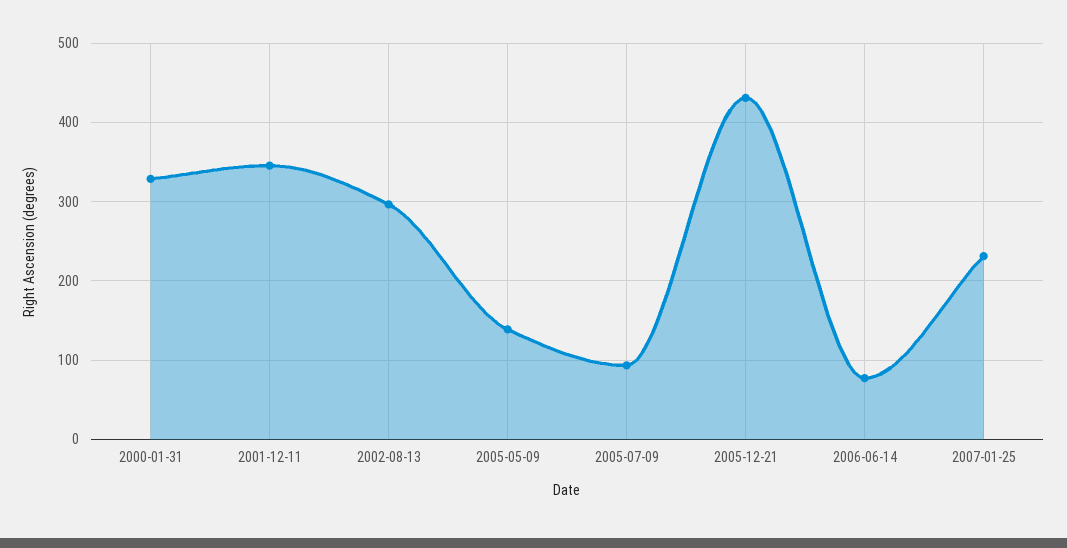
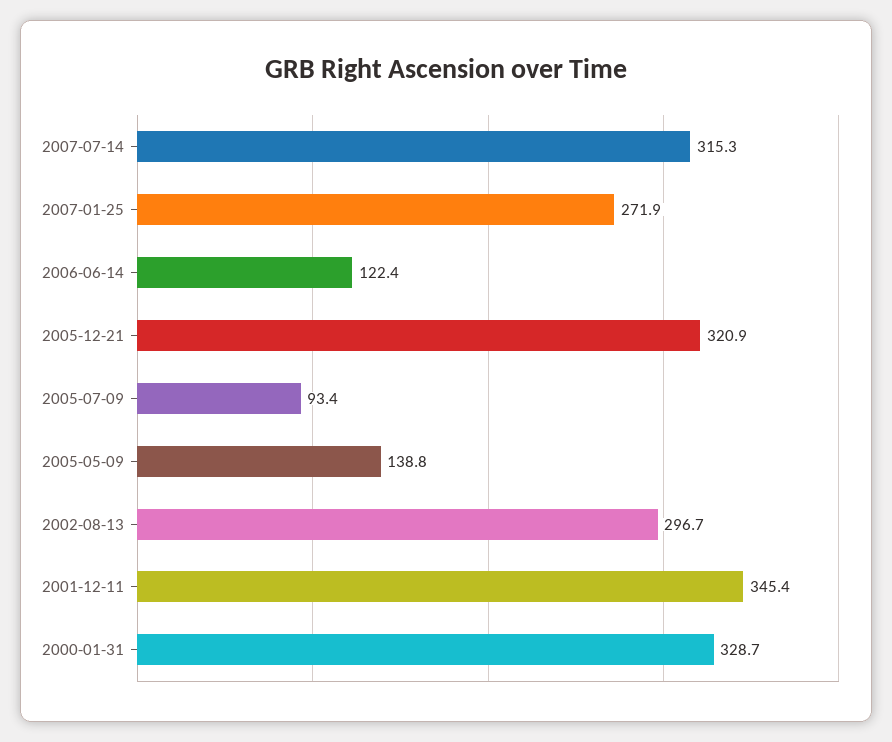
2005-12-21: 430 -> 320.9
2006-06-14: 80 -> 122.4
2007-01-25: 230 -> 271.9
2007-07-14: none -> 315.3

